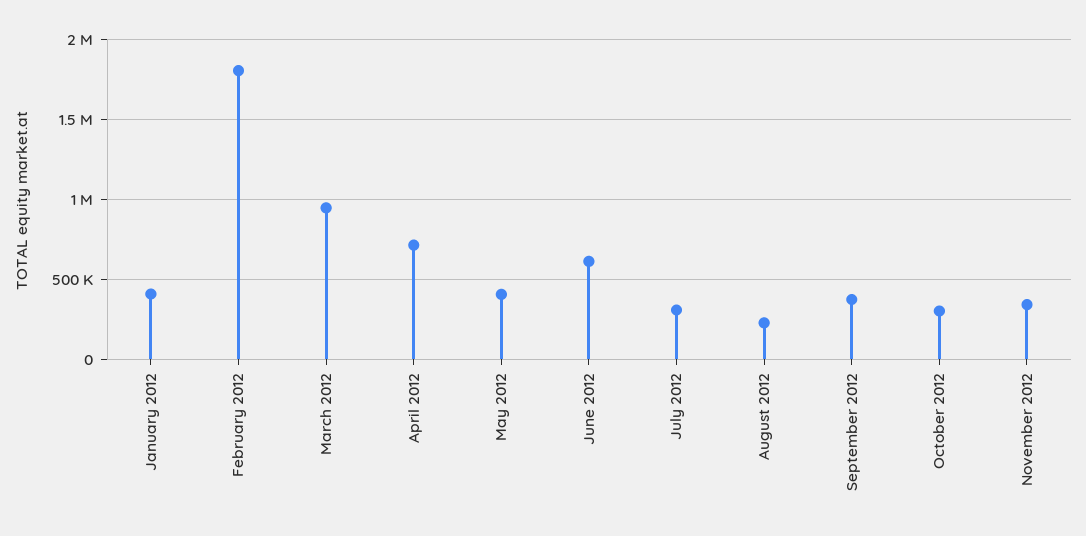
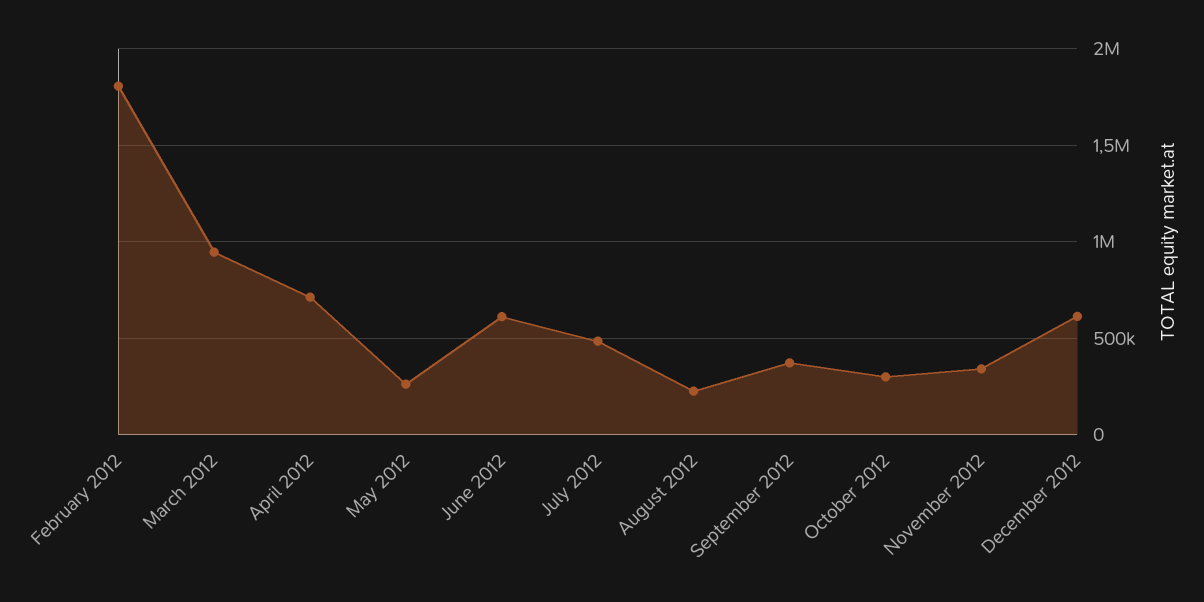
January 2012: 400000 -> none
May 2012: 400000 -> 250000
July 2012: 300000 -> 500000
December 2012: none -> 600000

